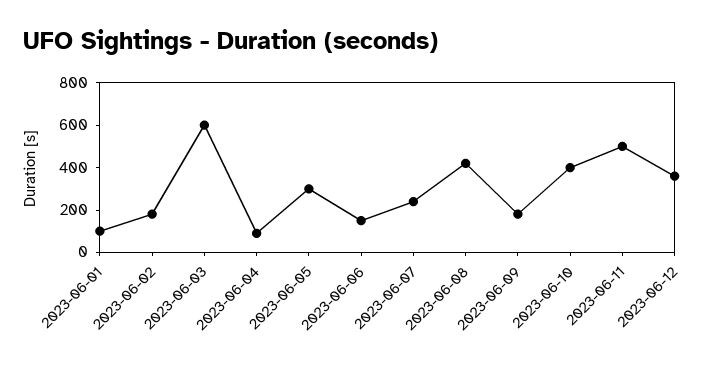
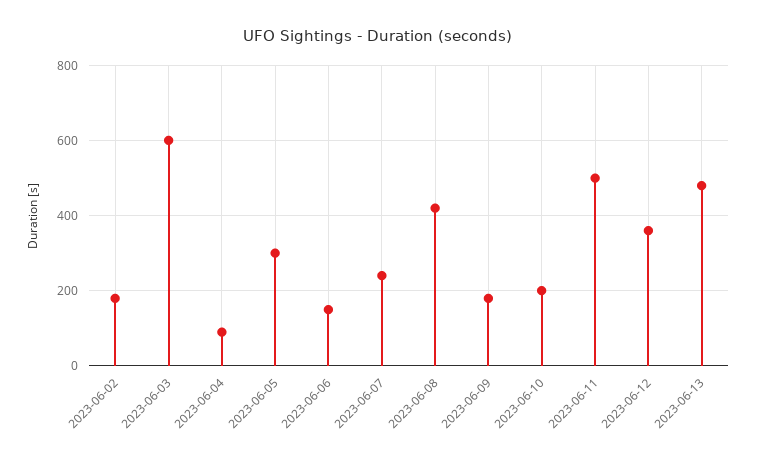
2023-06-01: 100 -> none
2023-06-10: 400 -> 200
2023-06-13: none -> 480

